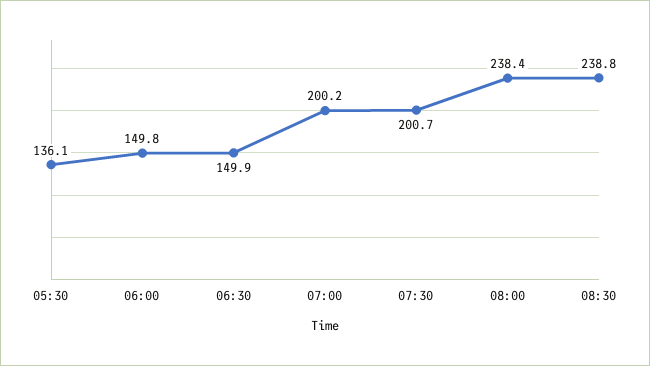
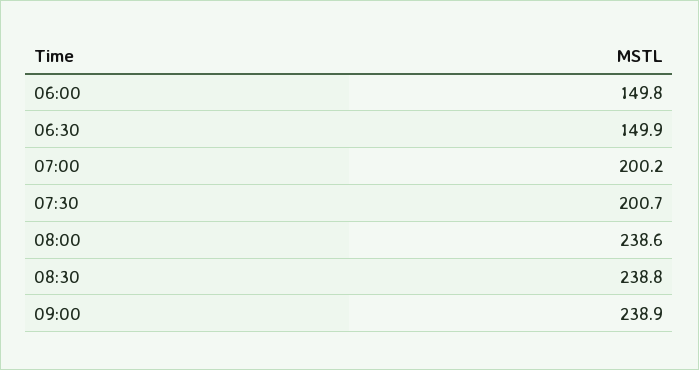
05:30: 136.1 -> none
08:00: 238.4 -> 238.6
09:00: none -> 238.9

